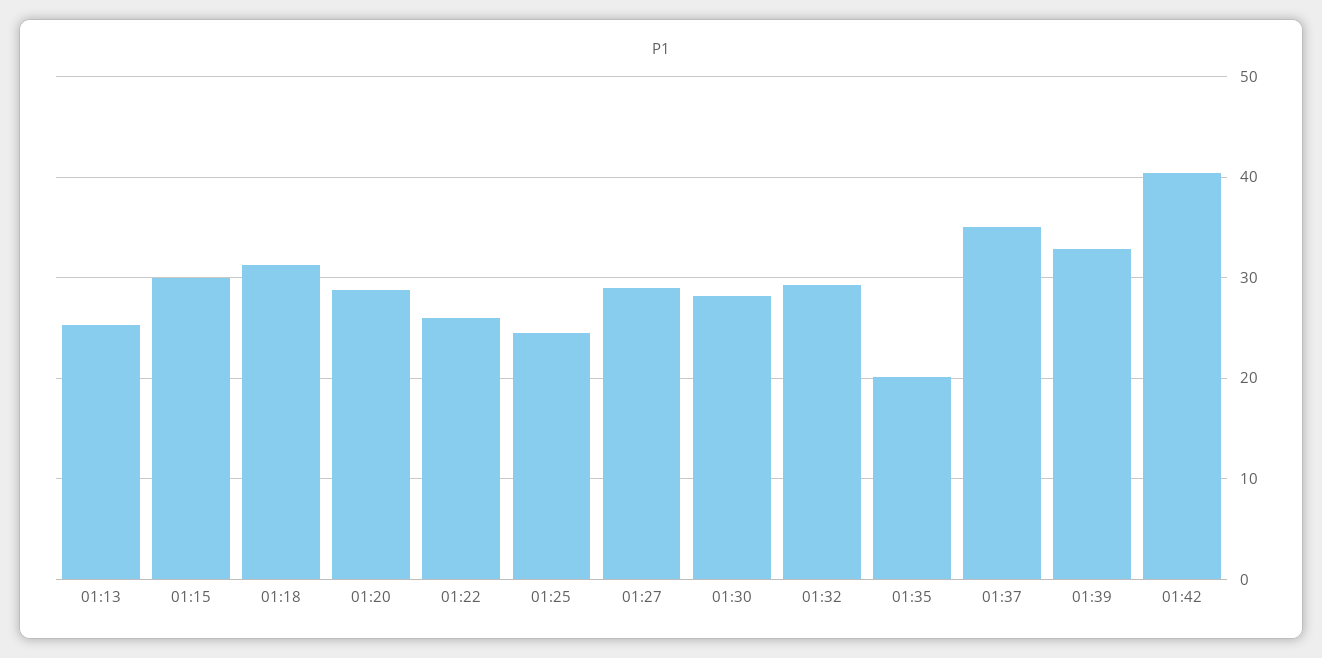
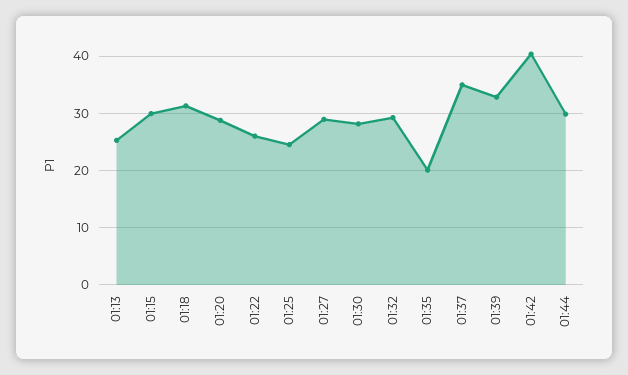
01:44: none -> 30

